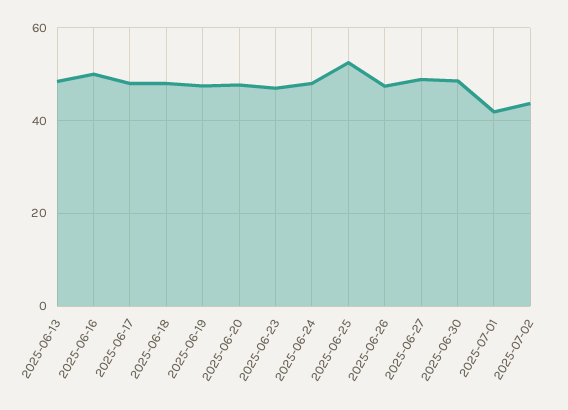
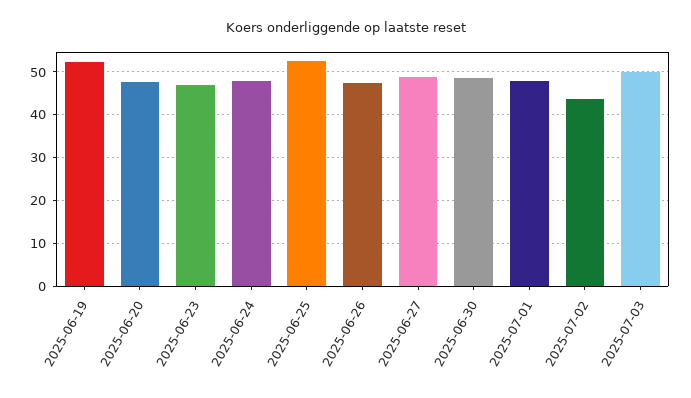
2025-06-13: 48 -> none
2025-06-16: 50 -> none
2025-06-17: 48 -> none
2025-06-18: 48 -> none
2025-06-19: 48 -> 52
2025-07-01: 42 -> 48
2025-07-03: none -> 50

